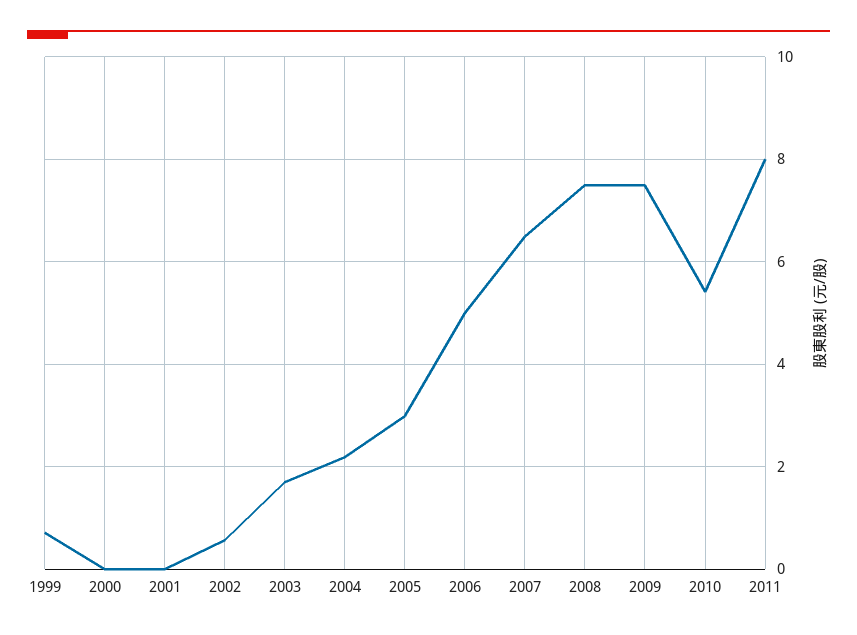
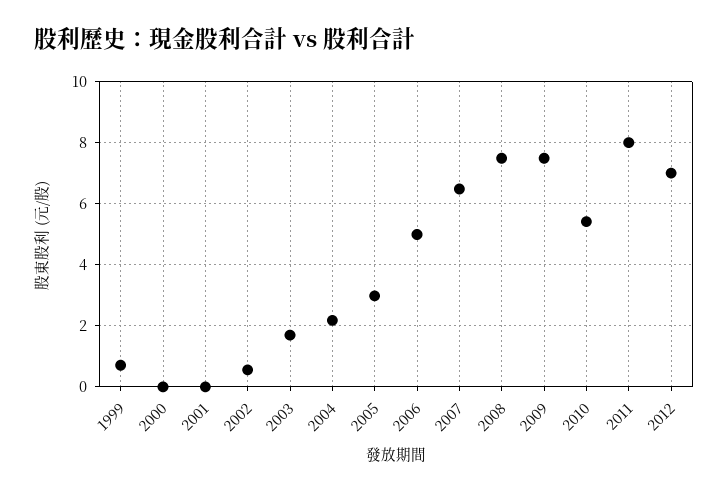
2012: none -> 7

